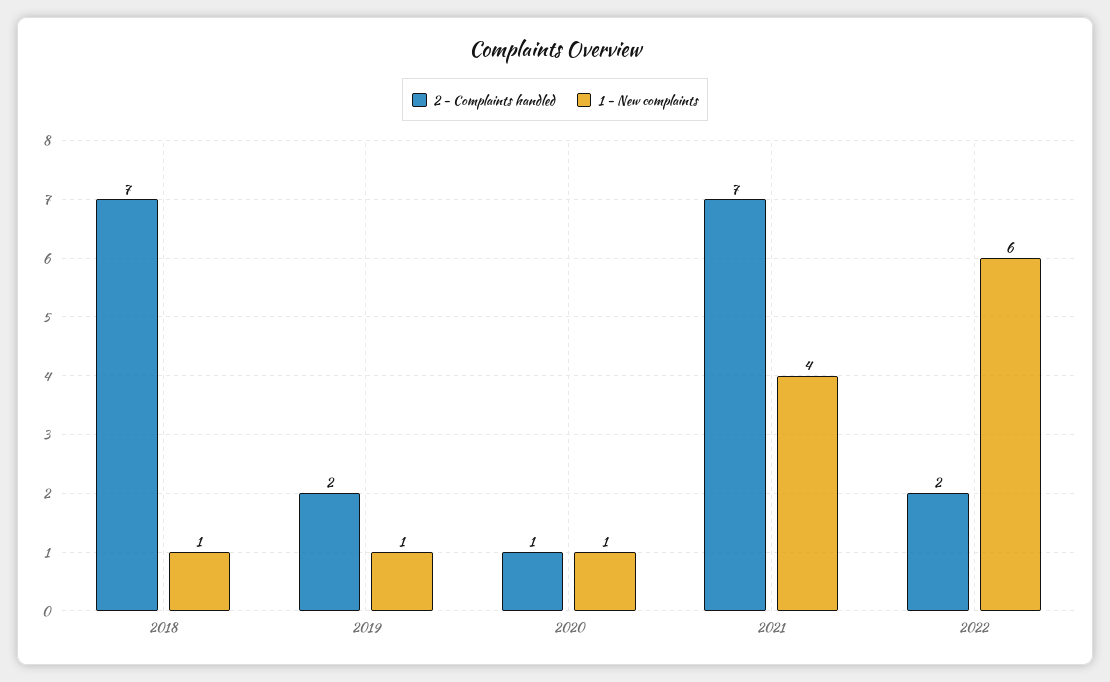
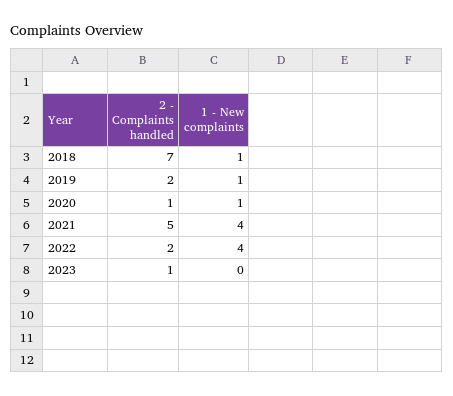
2 - Complaints handled, 2021: 7 -> 5
1 - New complaints, 2022: 6 -> 4
2 - Complaints handled, 2023: none -> 1
1 - New complaints, 2023: none -> 0

